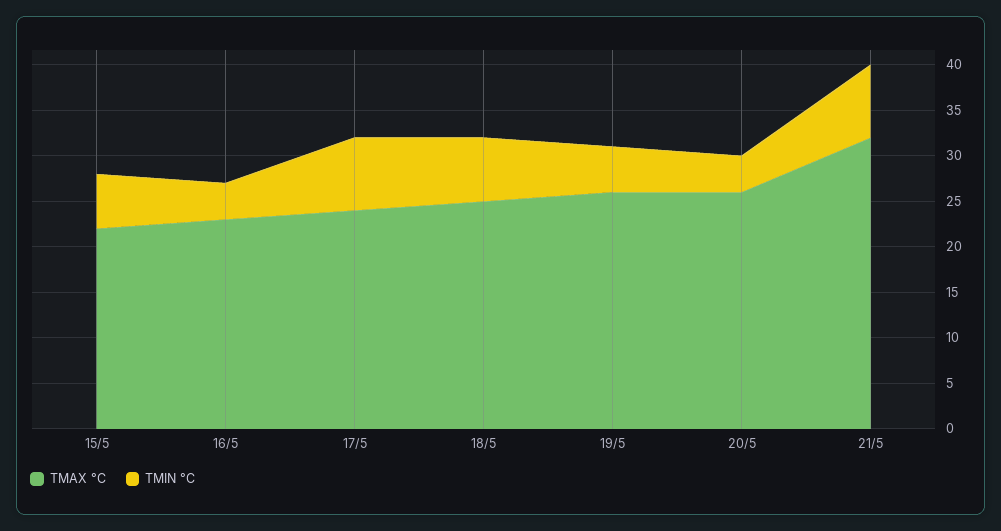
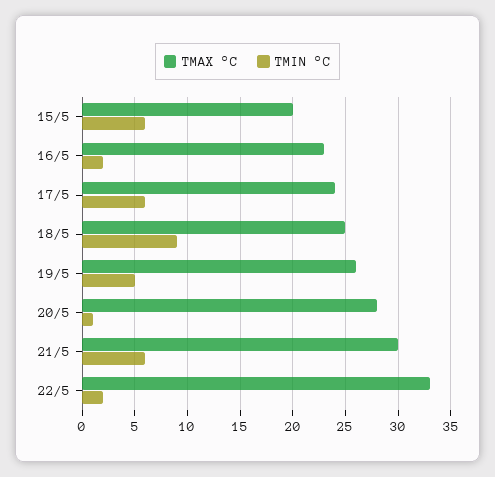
TMAX °C, 15/5: 22 -> 20
TMIN °C, 16/5: 4 -> 2
TMIN °C, 17/5: 8 -> 6
TMIN °C, 18/5: 7 -> 9
TMAX °C, 20/5: 26 -> 28
TMIN °C, 20/5: 4 -> 1
TMAX °C, 21/5: 32 -> 30
TMIN °C, 21/5: 8 -> 6
TMAX °C, 22/5: none -> 33
TMIN °C, 22/5: none -> 2

